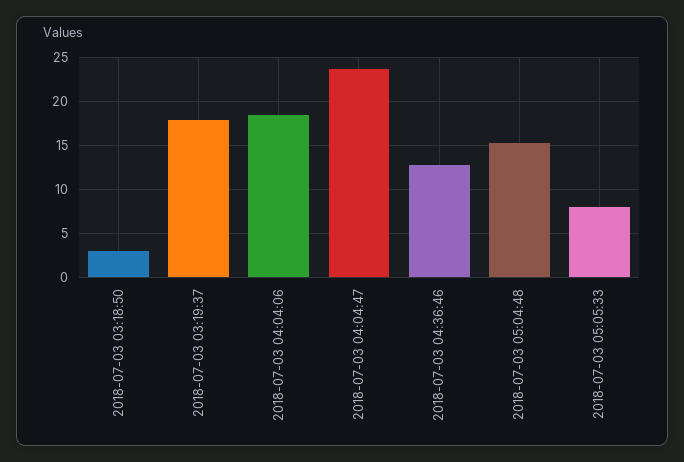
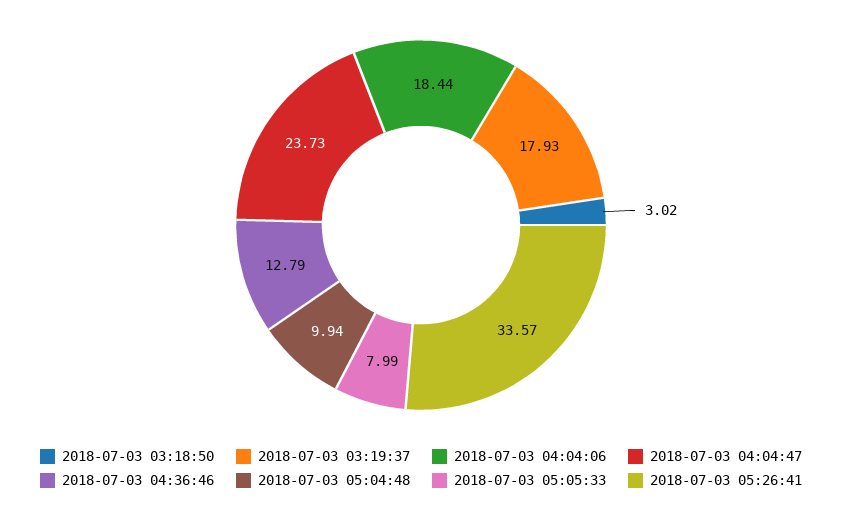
2018-07-03 05:04:48: 15 -> 9.94
2018-07-03 05:26:41: none -> 33.57

